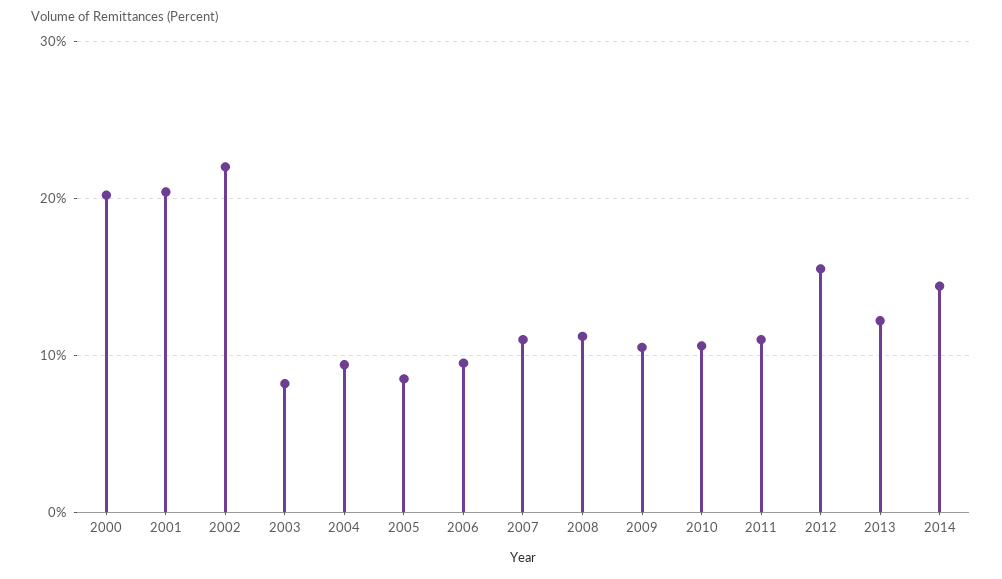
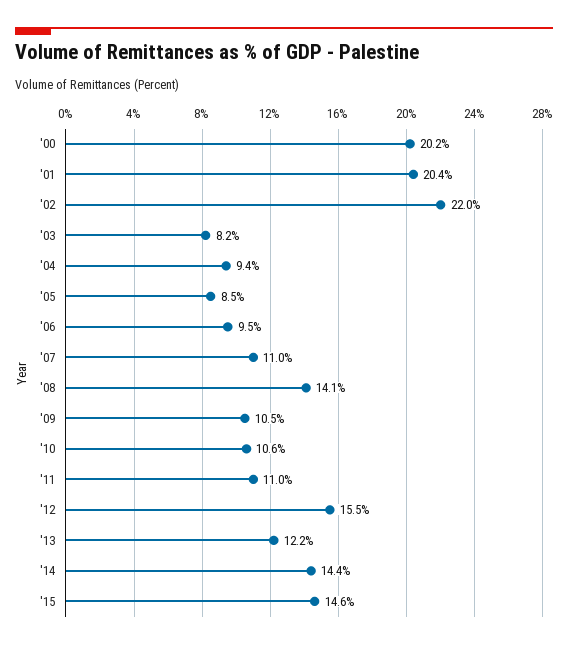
2008: 11 -> 14.1
'15: none -> 14.6

